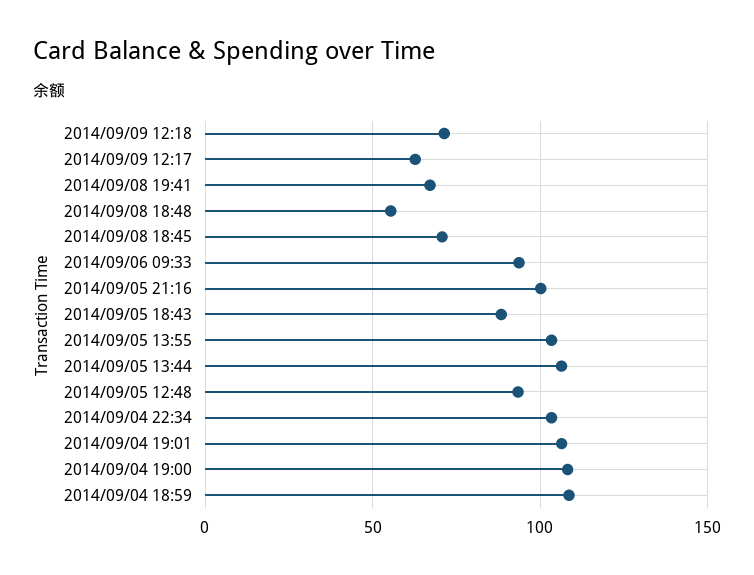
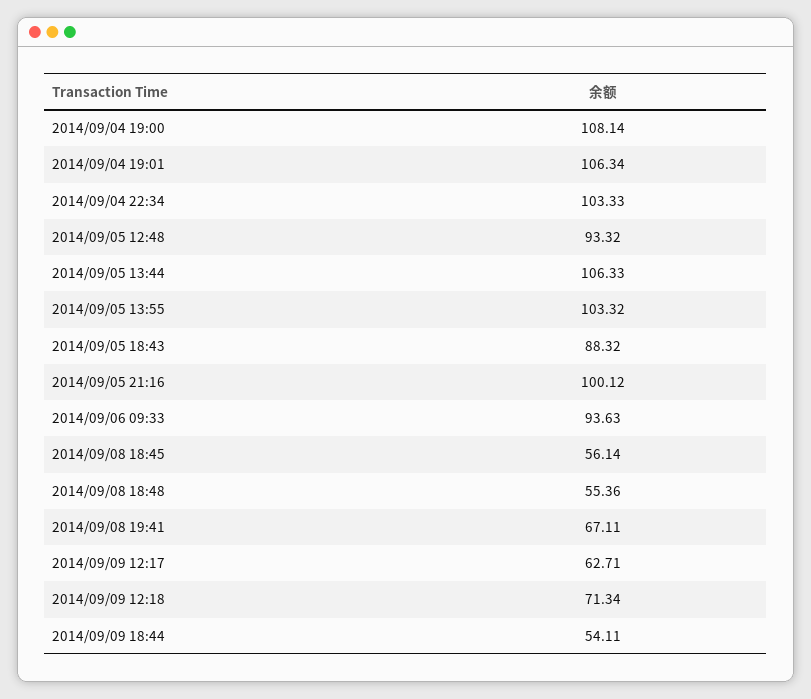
2014/09/08 18:45: 70 -> 56.14
2014/09/04 18:59: 110 -> none
2014/09/09 18:44: none -> 54.11

